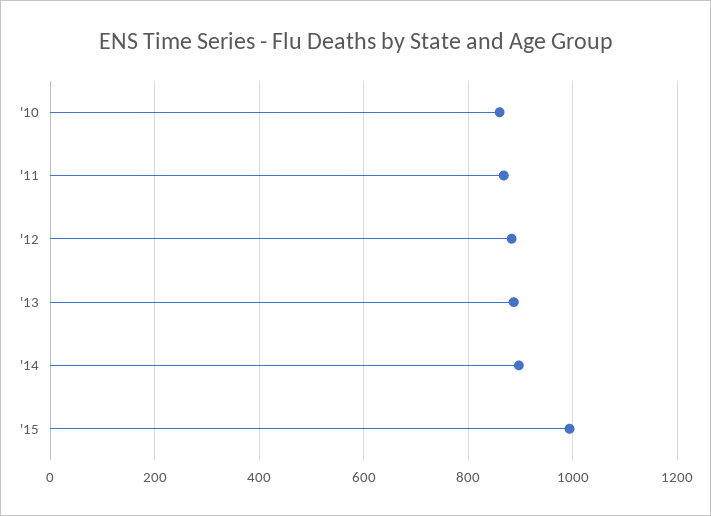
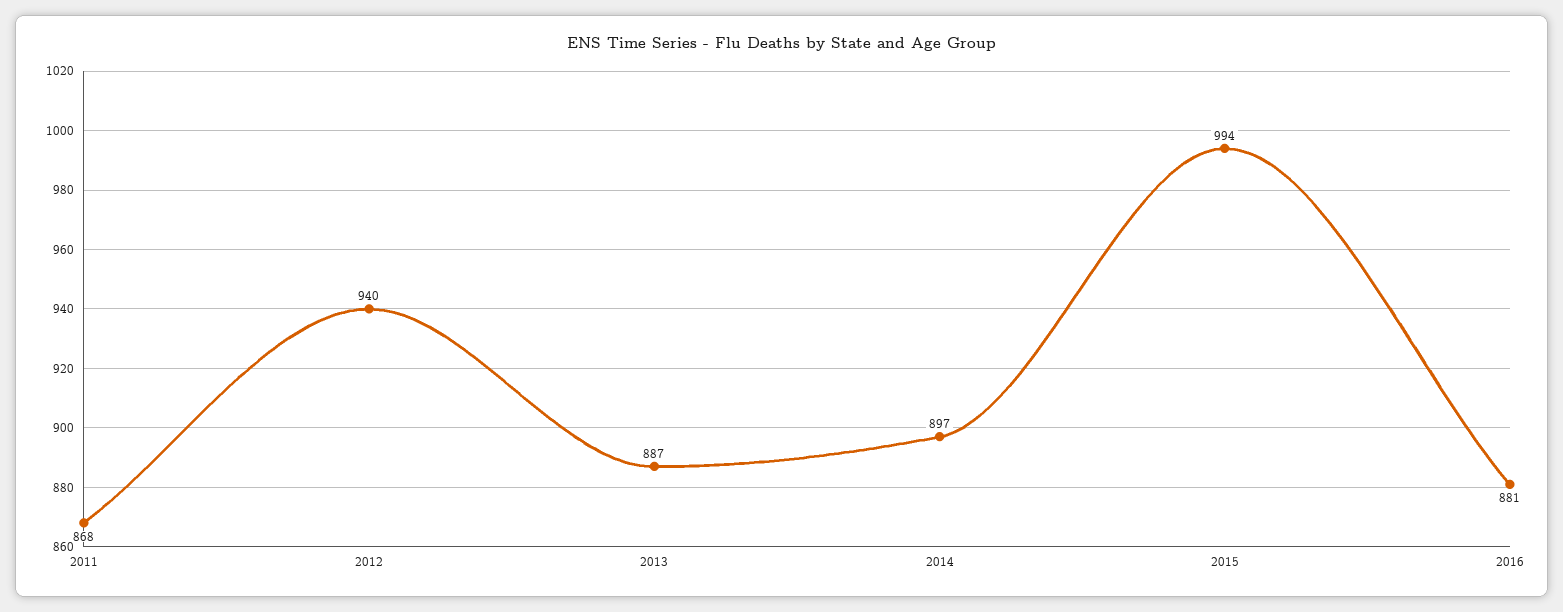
'10: 860 -> none
'12: 880 -> 940
2016: none -> 881

